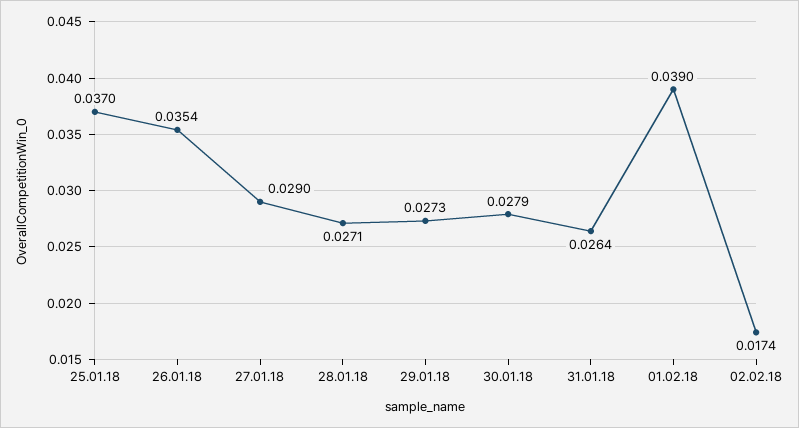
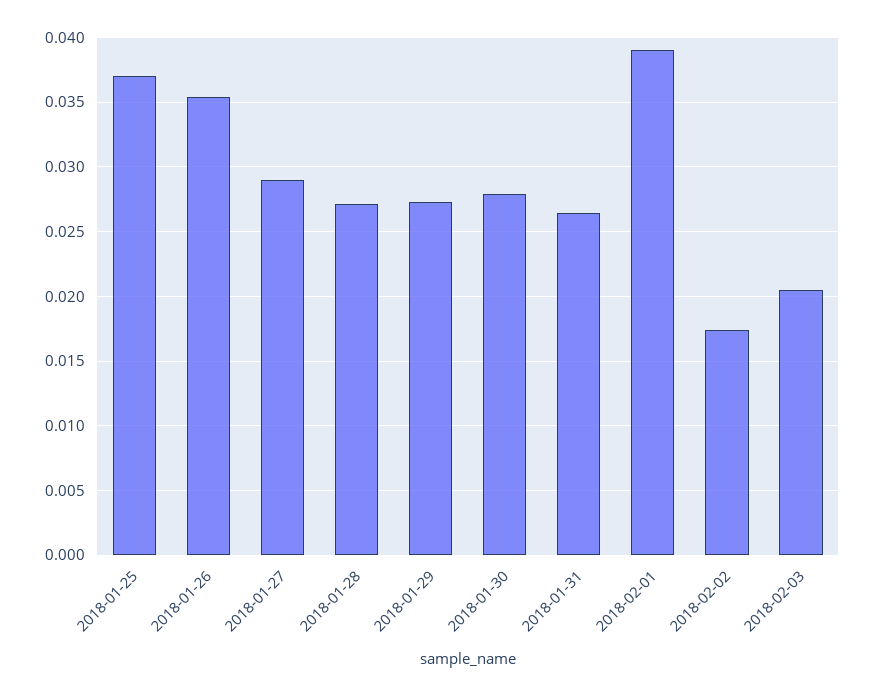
2018-02-03: none -> 0.0205

